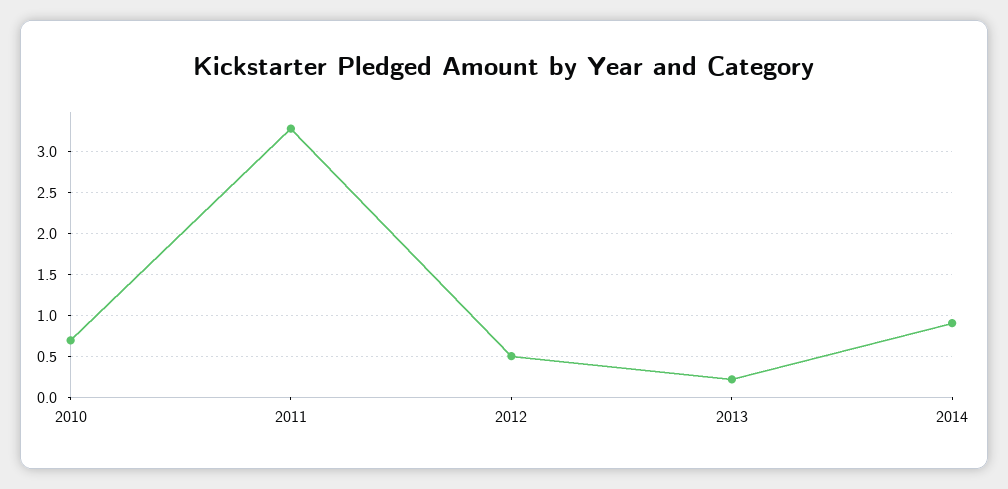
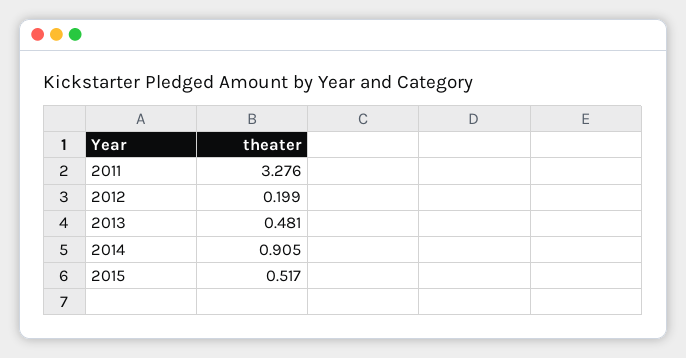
2010: 0.7 -> none
2012: 0.5 -> 0.199
2013: 0.2 -> 0.481
2015: none -> 0.517

